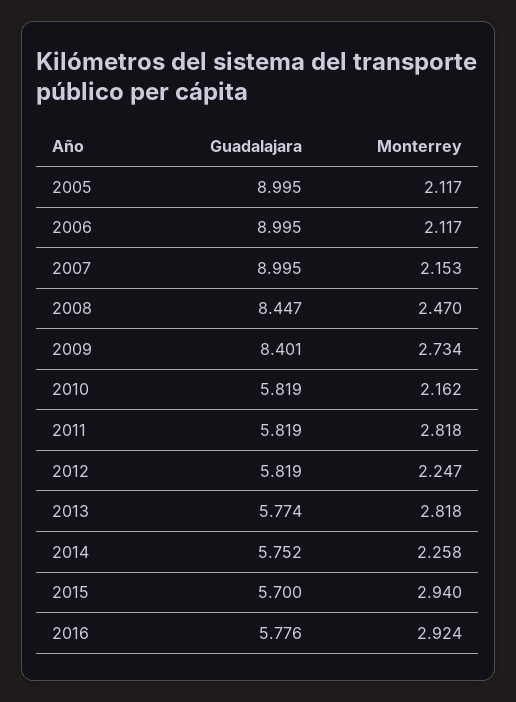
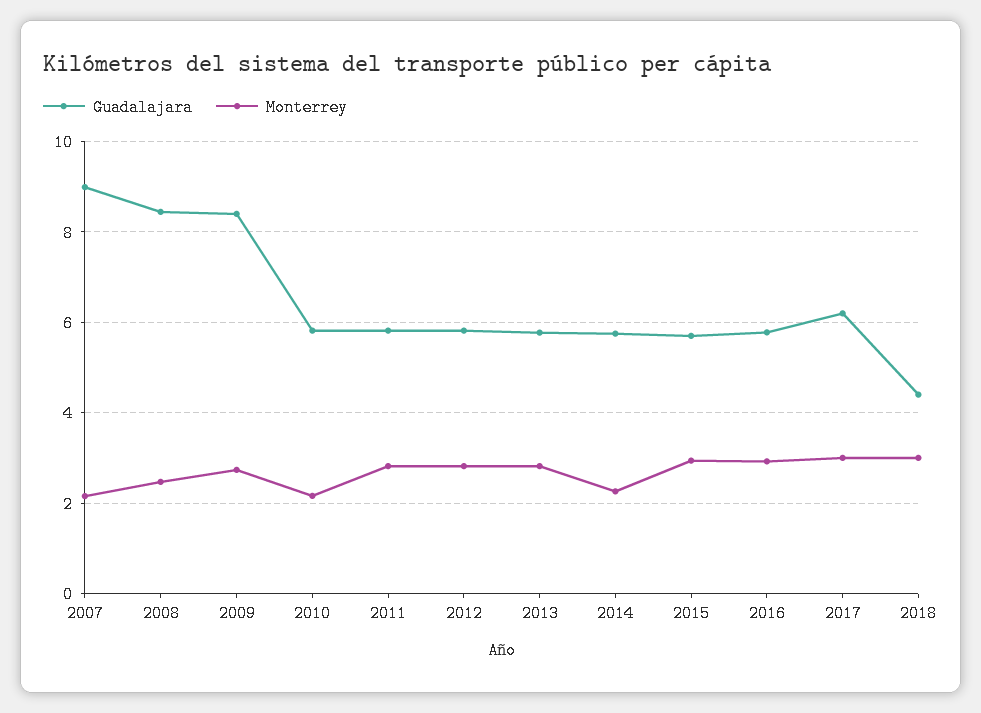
Guadalajara, 2005: 8.995 -> none
Monterrey, 2005: 2.117 -> none
Guadalajara, 2006: 8.995 -> none
Monterrey, 2006: 2.117 -> none
Monterrey, 2012: 2.247 -> 2.8
Guadalajara, 2017: none -> 6.2
Monterrey, 2017: none -> 3
Guadalajara, 2018: none -> 4.4
Monterrey, 2018: none -> 3

